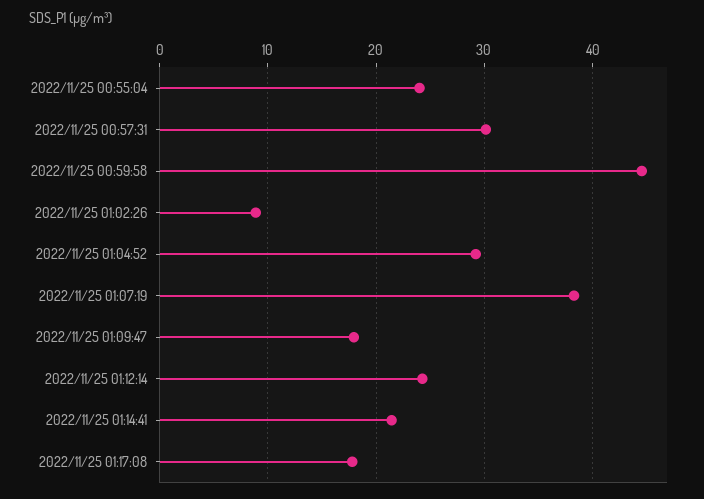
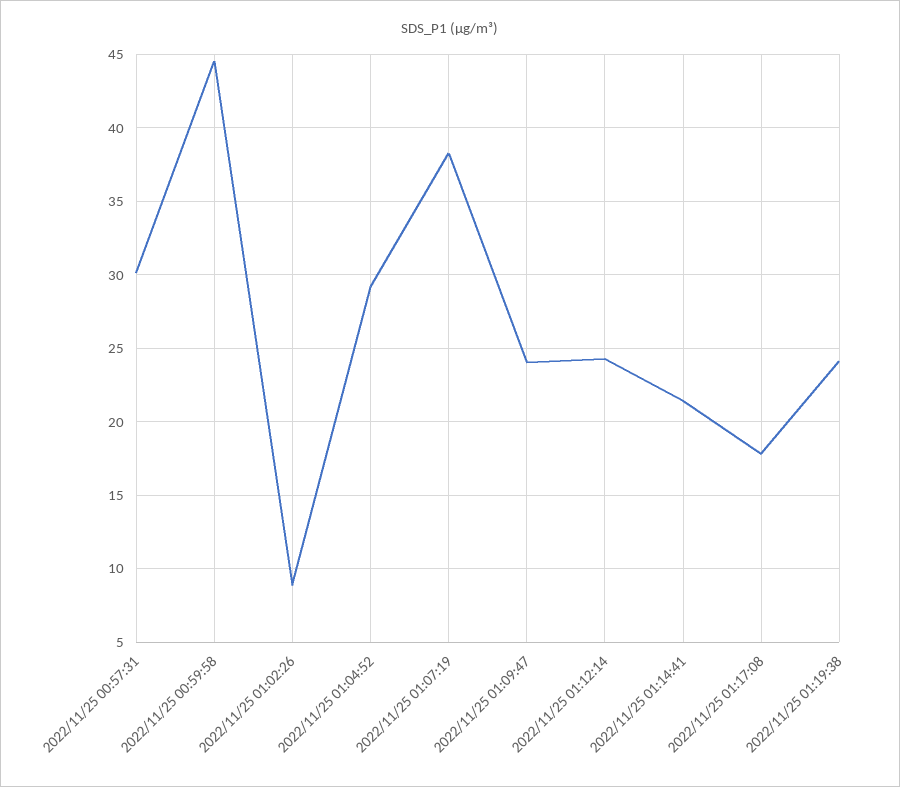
2022/11/25 00:55:04: 24 -> none
2022/11/25 01:09:47: 18 -> 24
2022/11/25 01:19:38: none -> 24

